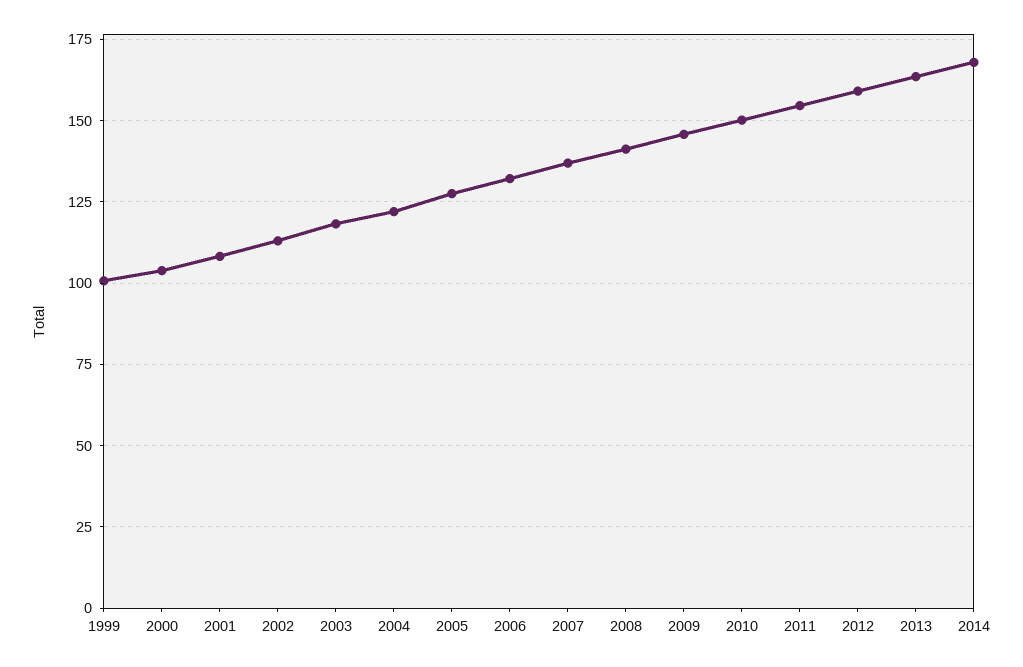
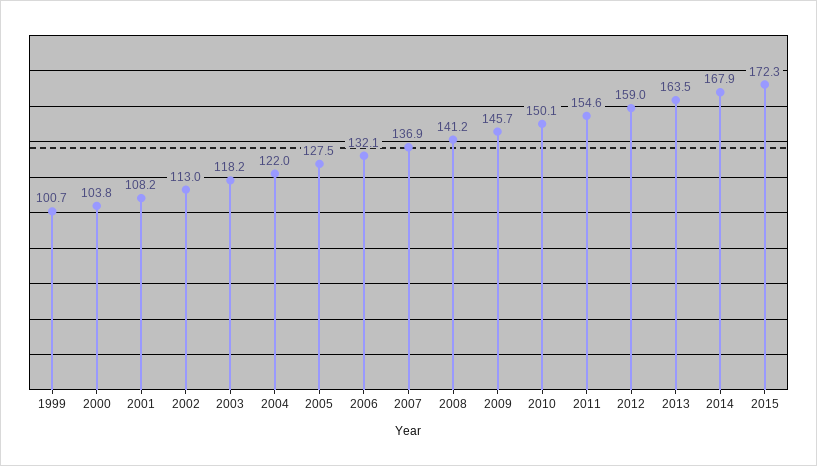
2015: none -> 172.3

